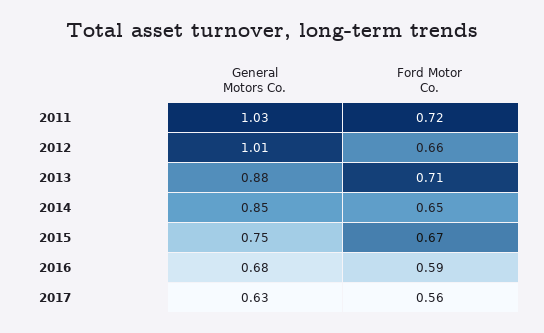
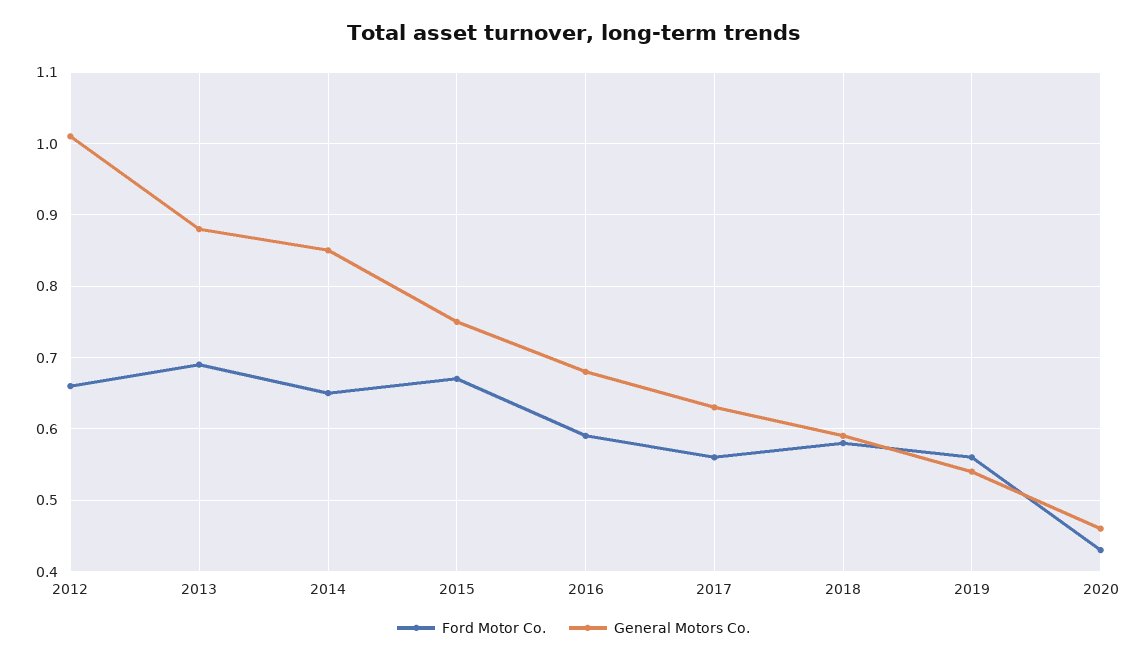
General Motors Co., 2011: 1.03 -> none
Ford Motor Co., 2011: 0.72 -> none
Ford Motor Co., 2013: 0.71 -> 0.69
Ford Motor Co., 2018: none -> 0.58
General Motors Co., 2018: none -> 0.59
Ford Motor Co., 2019: none -> 0.56
General Motors Co., 2019: none -> 0.54
Ford Motor Co., 2020: none -> 0.43
General Motors Co., 2020: none -> 0.46

